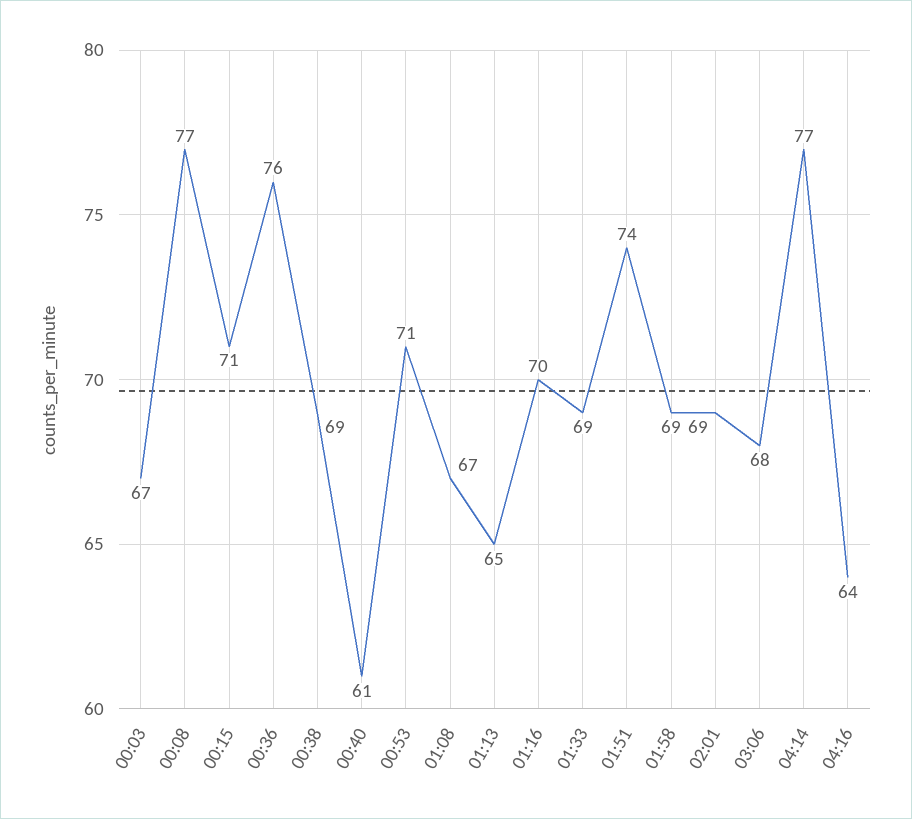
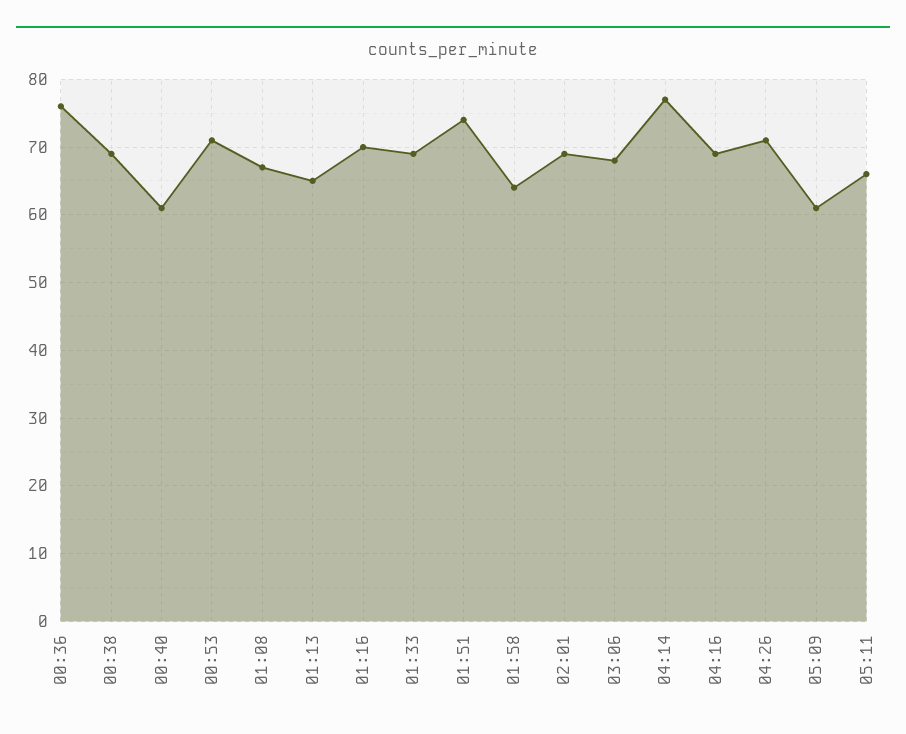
00:03: 67 -> none
00:08: 77 -> none
00:15: 71 -> none
01:58: 69 -> 64
04:16: 64 -> 69
04:26: none -> 71
05:09: none -> 61
05:11: none -> 66

